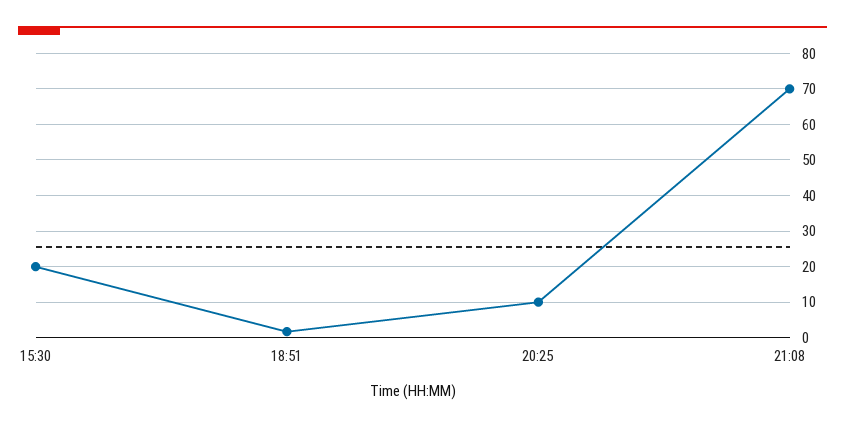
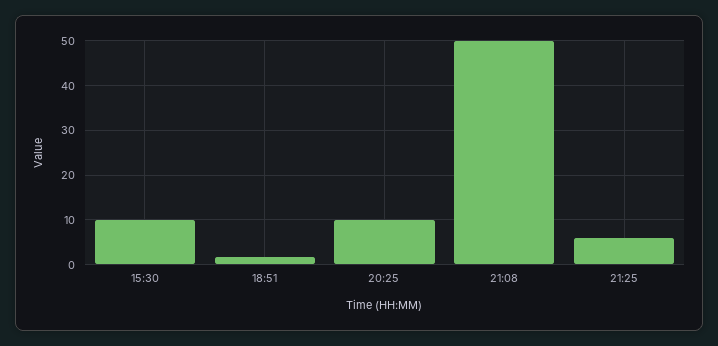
15:30: 20 -> 10
21:08: 70 -> 50
21:25: none -> 6

